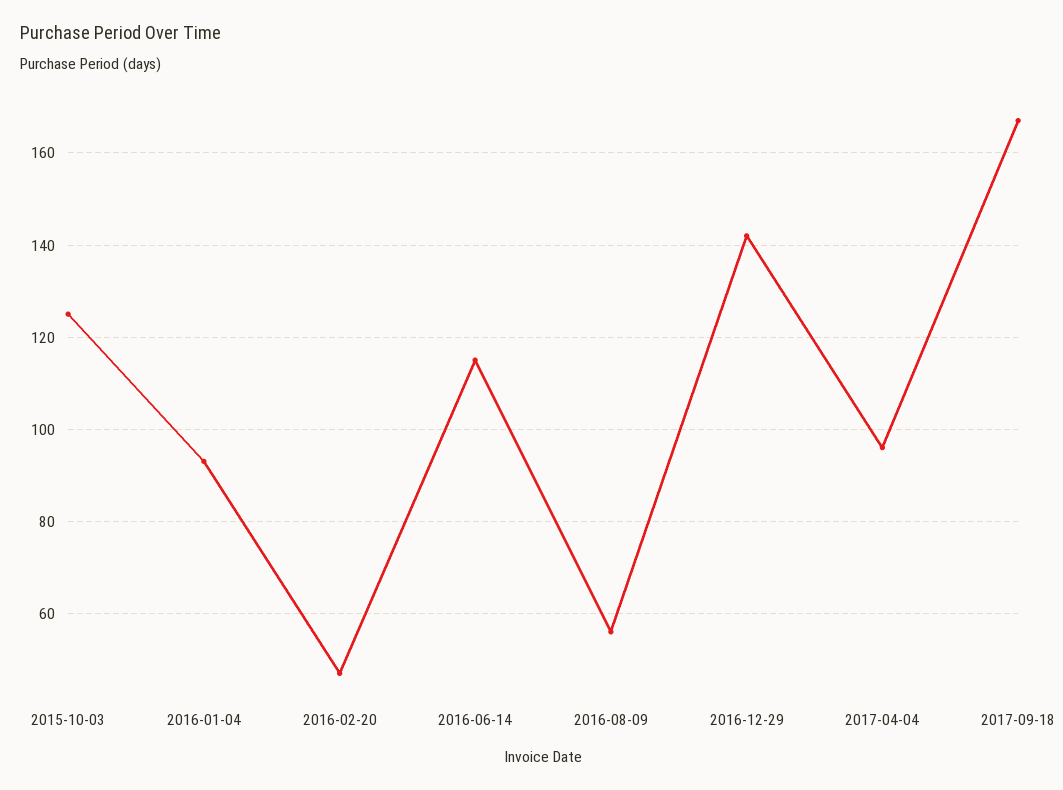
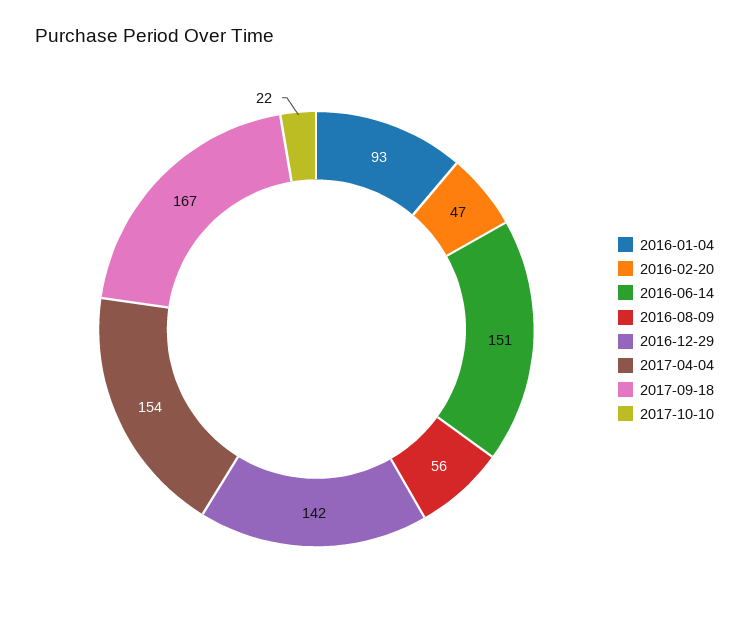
2015-10-03: 125 -> none
2016-06-14: 115 -> 151
2017-04-04: 95 -> 154
2017-10-10: none -> 22

